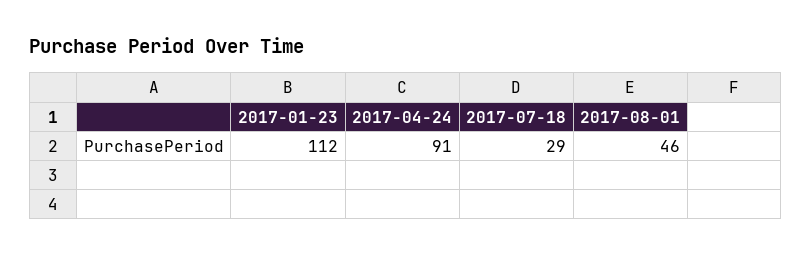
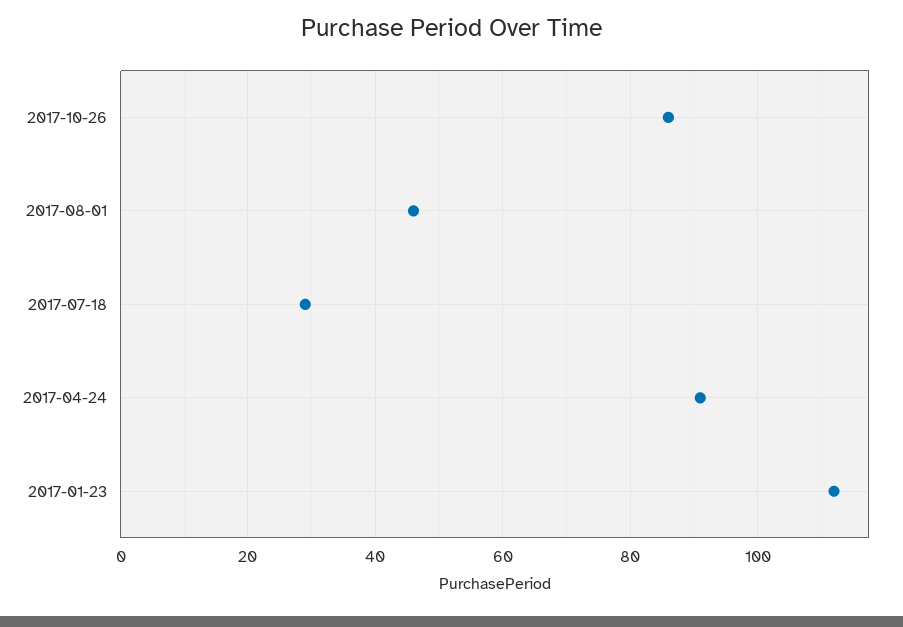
2017-10-26: none -> 85

